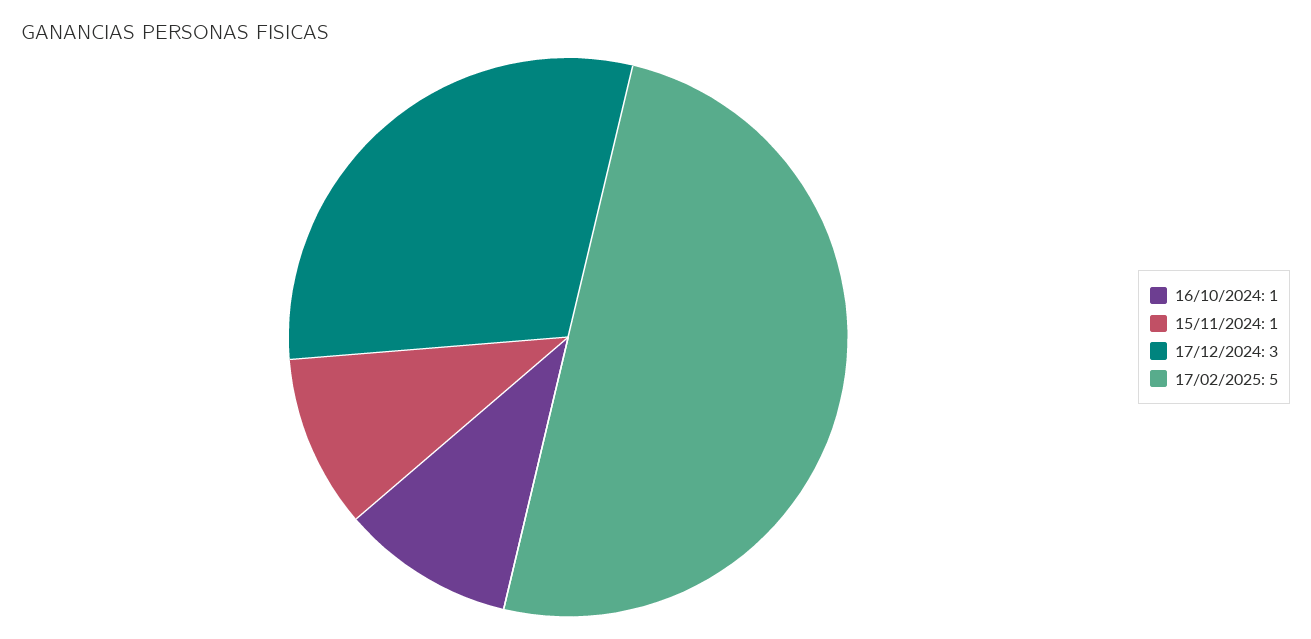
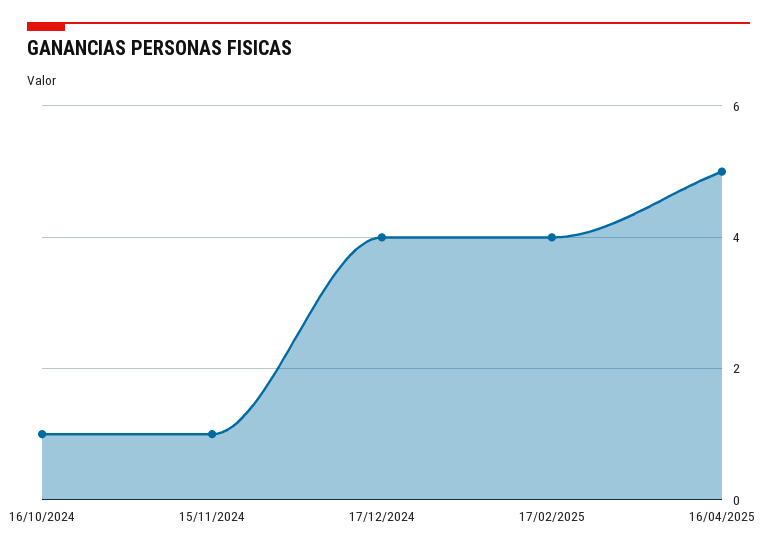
17/12/2024: 3 -> 4
17/02/2025: 5 -> 4
16/04/2025: none -> 5

